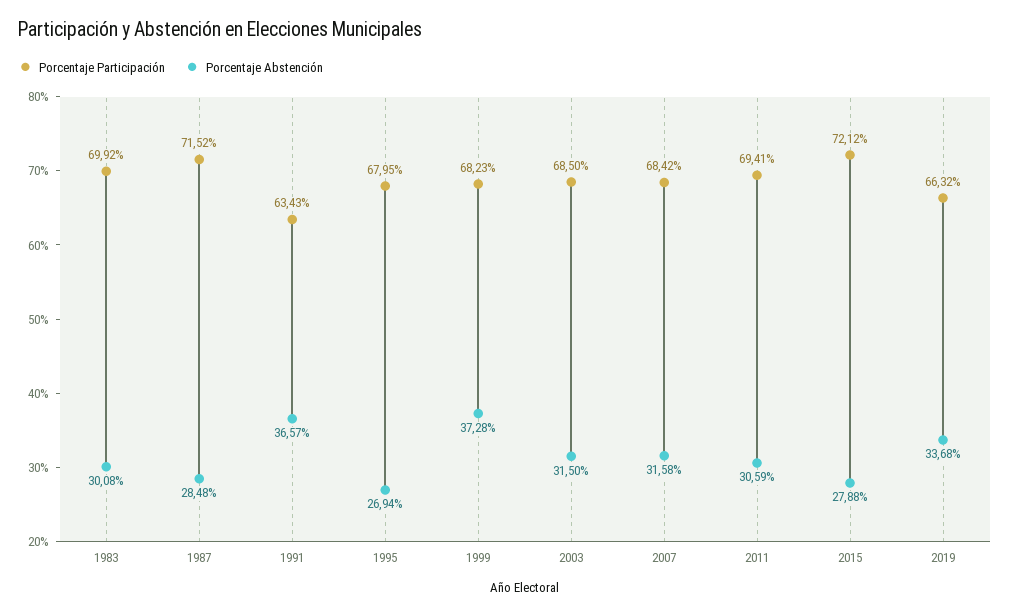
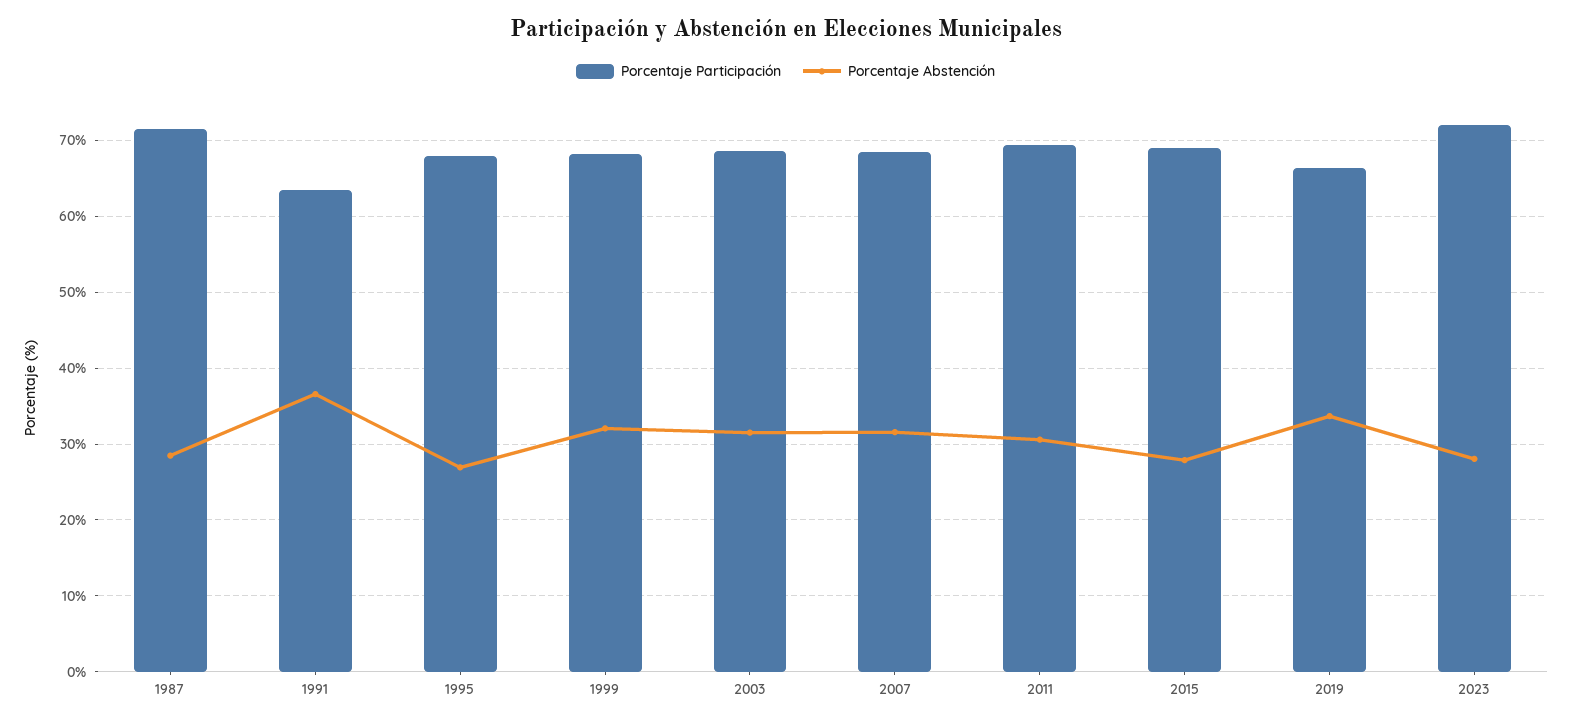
Porcentaje Participación, 1983: 69.92 -> none
Porcentaje Abstención, 1983: 30.08 -> none
Porcentaje Abstención, 1999: 37.28 -> 32
Porcentaje Participación, 2015: 72.12 -> 69
Porcentaje Participación, 2023: none -> 72
Porcentaje Abstención, 2023: none -> 28

